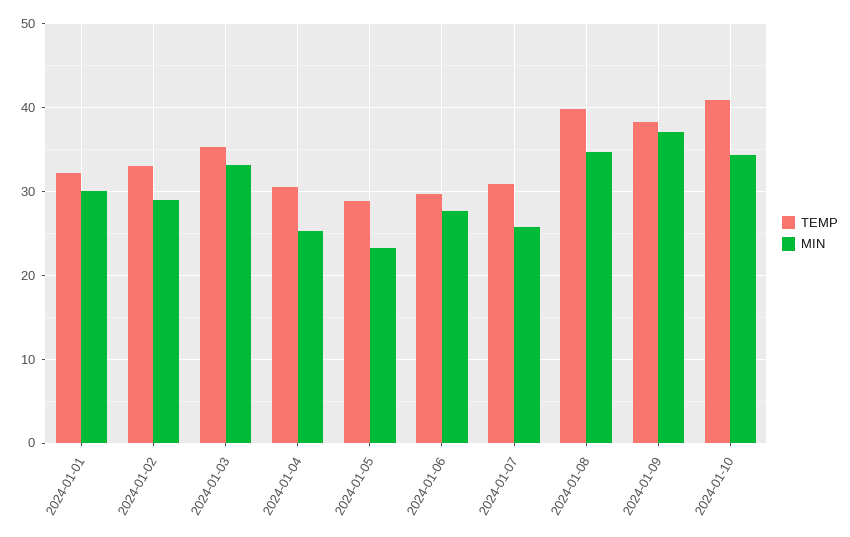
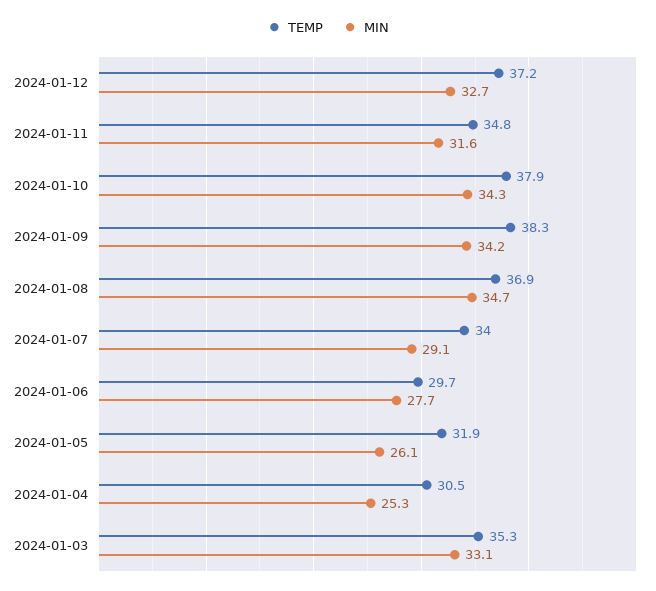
TEMP, 2024-01-01: 32 -> none
MIN, 2024-01-01: 30 -> none
TEMP, 2024-01-02: 33 -> none
MIN, 2024-01-02: 29 -> none
TEMP, 2024-01-05: 29 -> 31.9
MIN, 2024-01-05: 23 -> 26.1
TEMP, 2024-01-07: 31 -> 34
MIN, 2024-01-07: 26 -> 29.1
TEMP, 2024-01-08: 40 -> 36.9
MIN, 2024-01-09: 37 -> 34.2
TEMP, 2024-01-10: 41 -> 37.9
TEMP, 2024-01-12: none -> 37.2
MIN, 2024-01-12: none -> 32.7
TEMP, 2024-01-11: none -> 34.8
MIN, 2024-01-11: none -> 31.6

